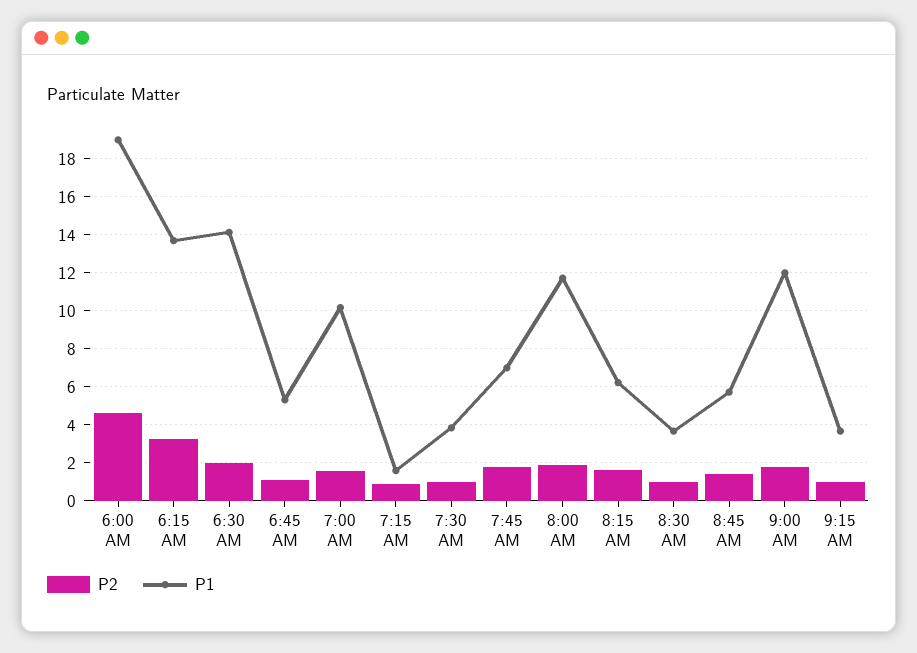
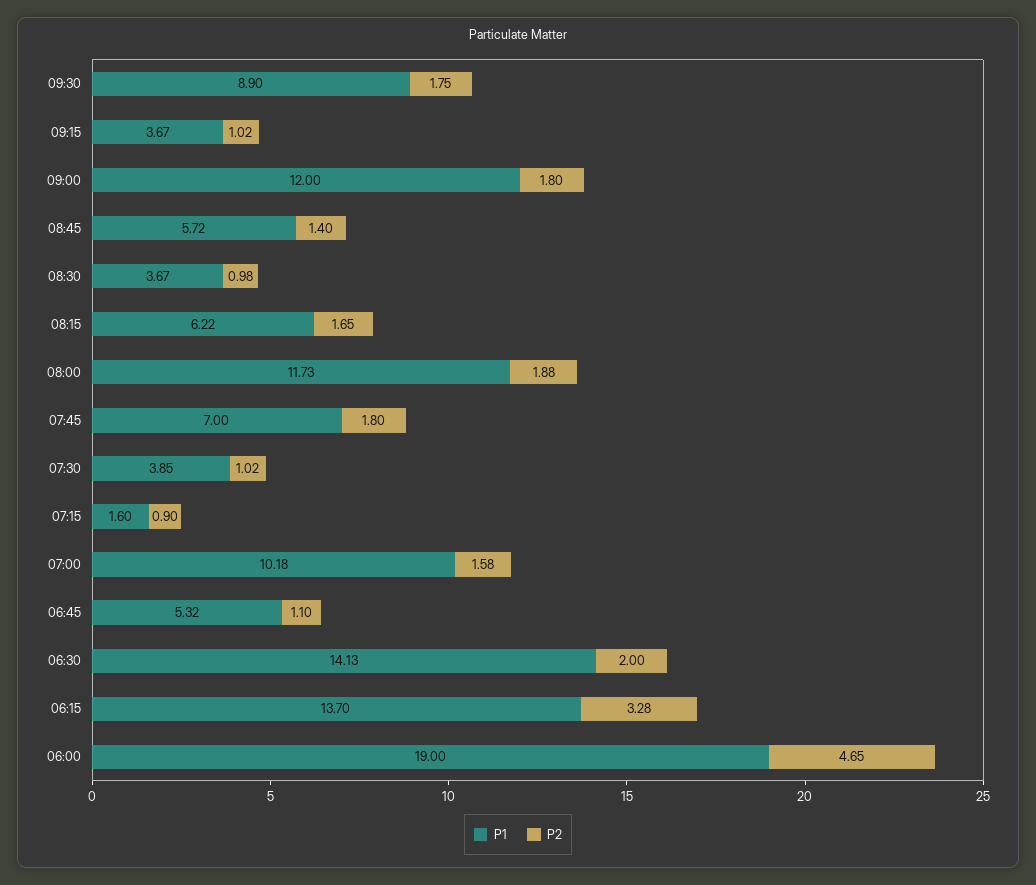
P1, 09:30: none -> 8.9
P2, 09:30: none -> 1.75

